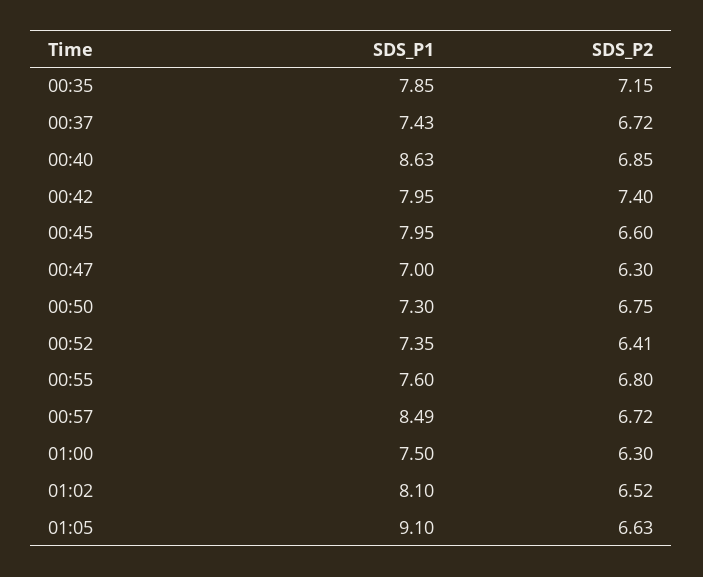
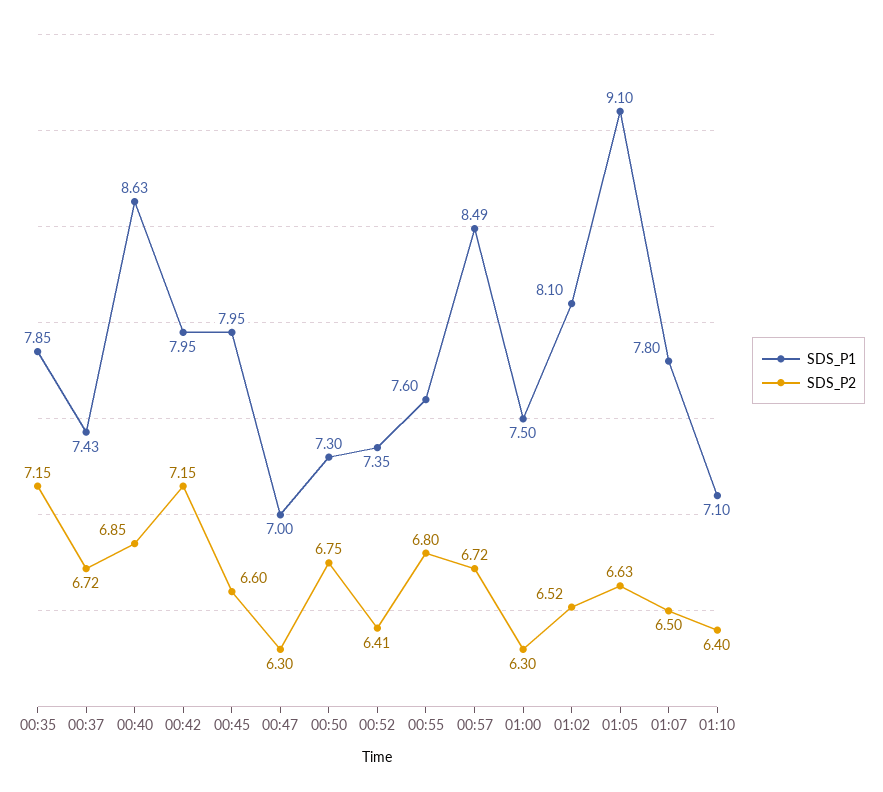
SDS_P2, 00:42: 7.4 -> 7.15
SDS_P1, 01:07: none -> 7.8
SDS_P2, 01:07: none -> 6.5
SDS_P1, 01:10: none -> 7.1
SDS_P2, 01:10: none -> 6.4

